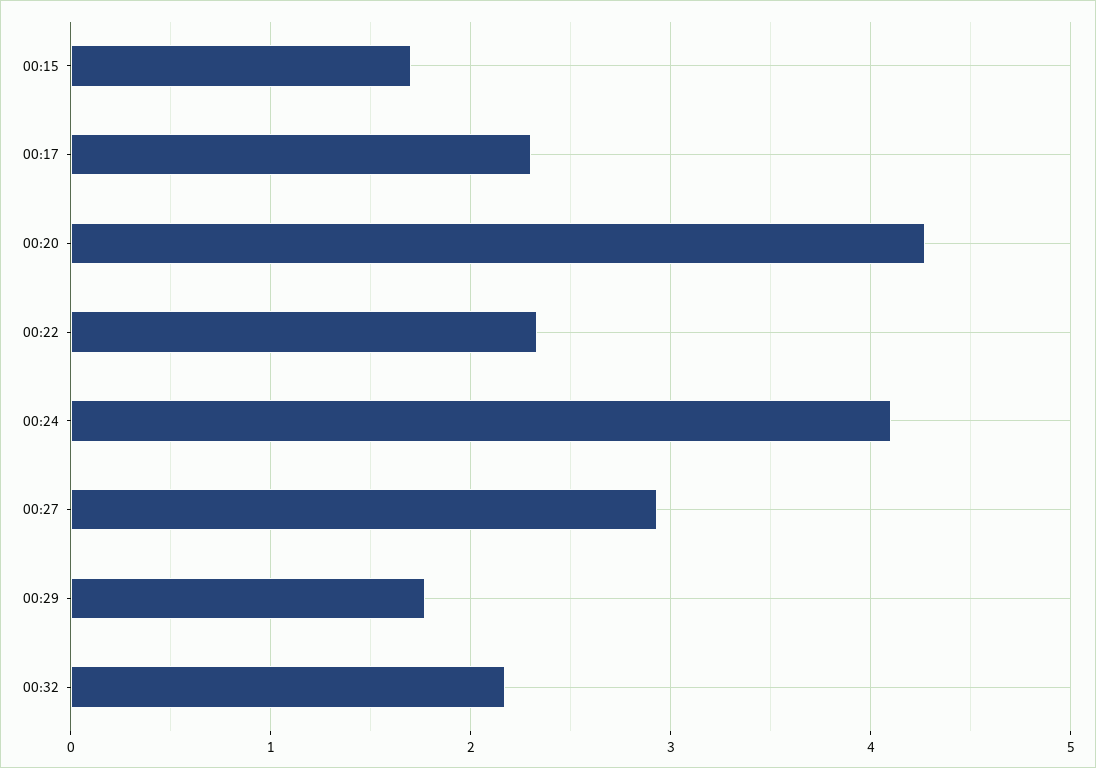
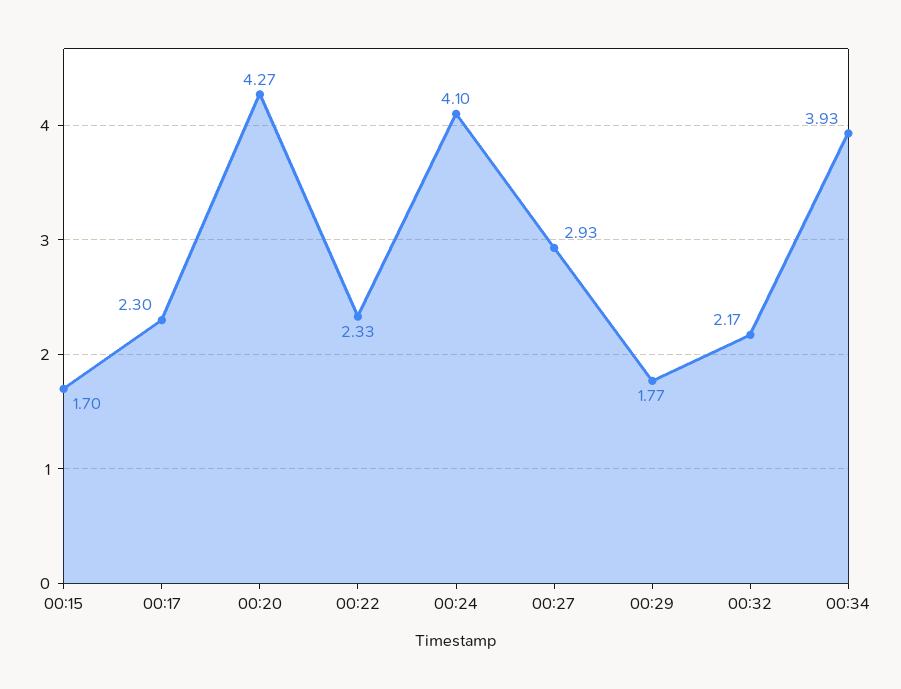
00:34: none -> 3.93

